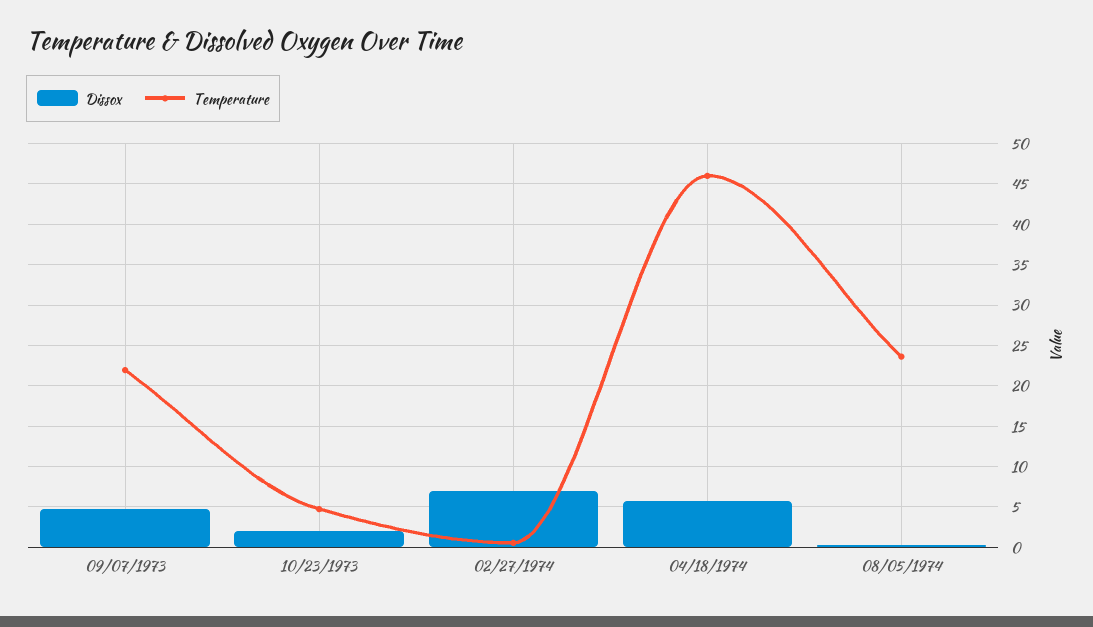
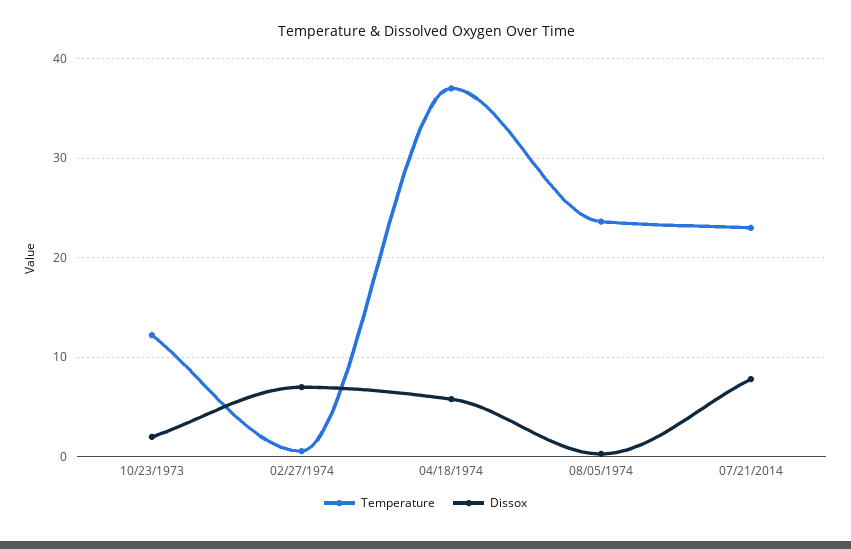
Dissox, 09/07/1973: 5 -> none
Temperature, 09/07/1973: 22 -> none
Temperature, 10/23/1973: 5 -> 12
Temperature, 04/18/1974: 46 -> 37
Temperature, 07/21/2014: none -> 23
Dissox, 07/21/2014: none -> 8

